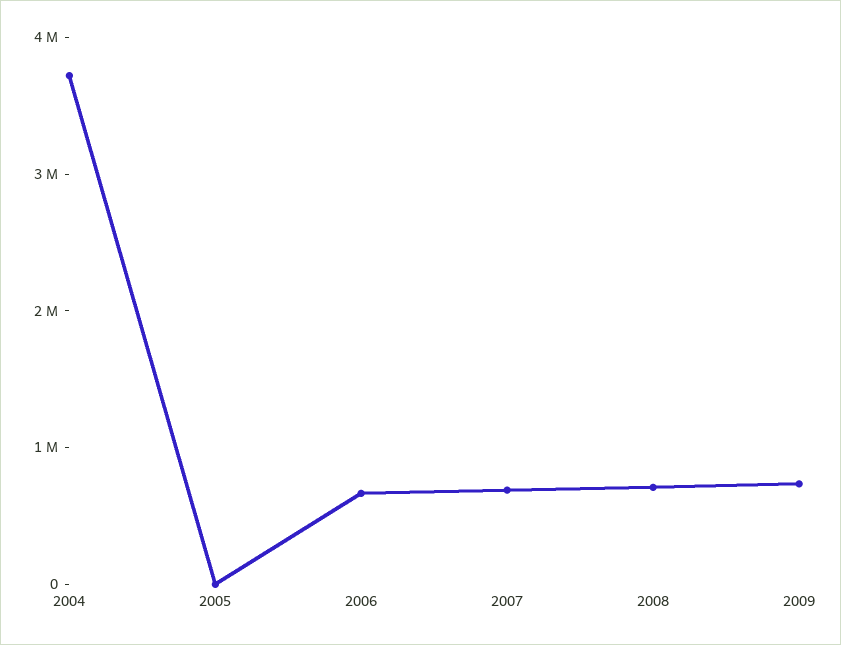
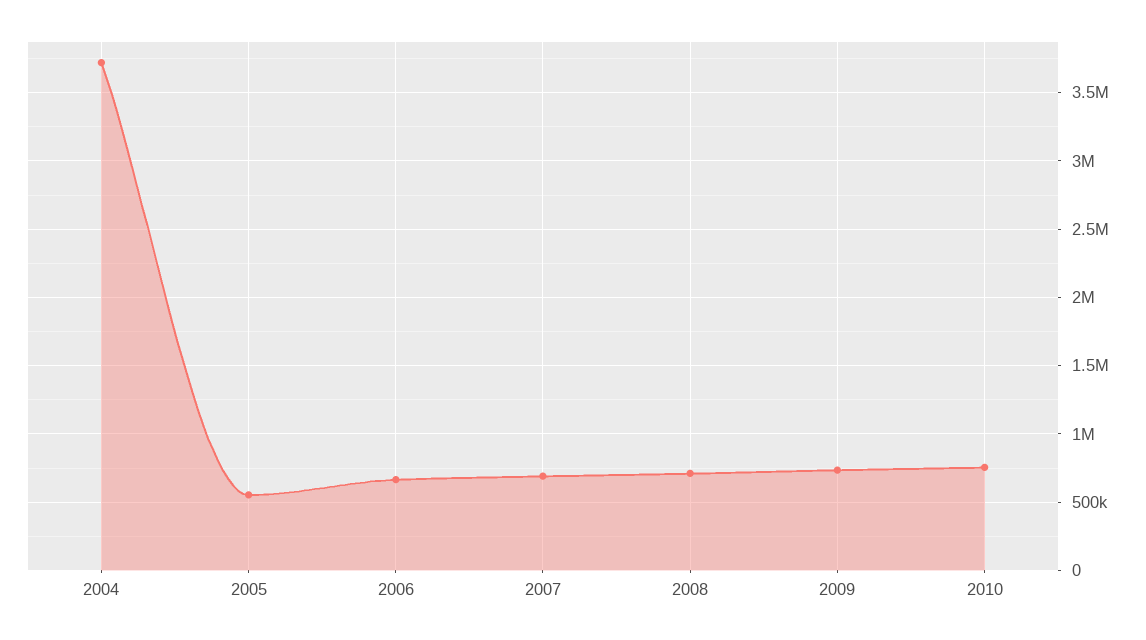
2005: 0 -> 550000
2010: none -> 750000

